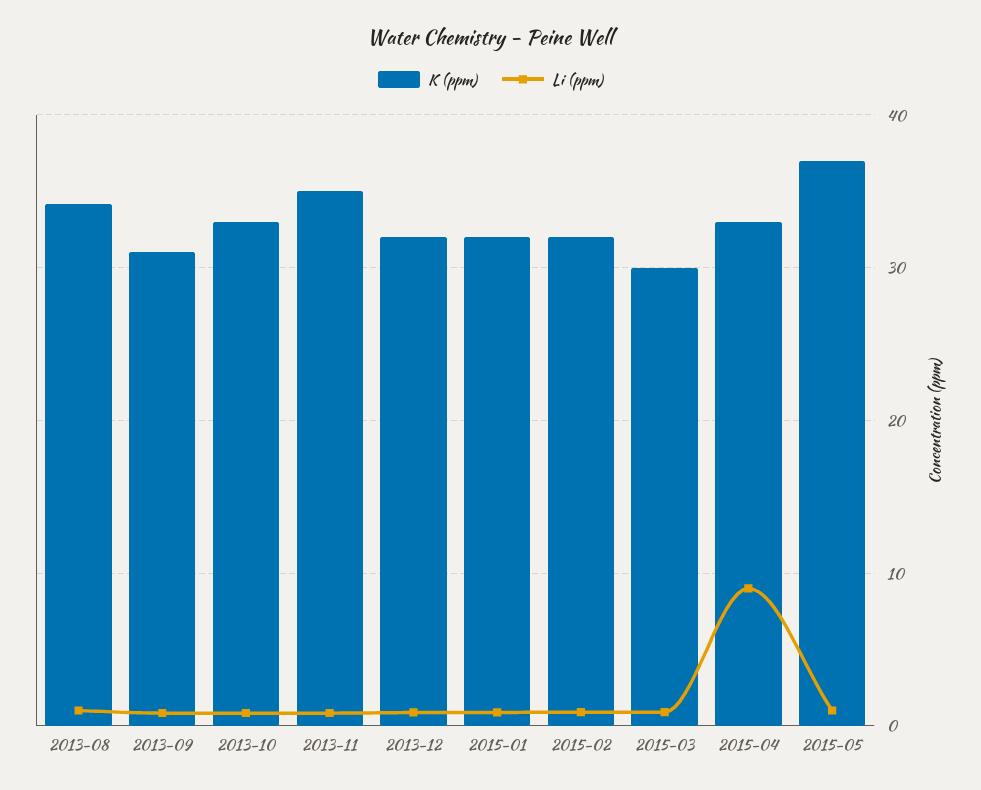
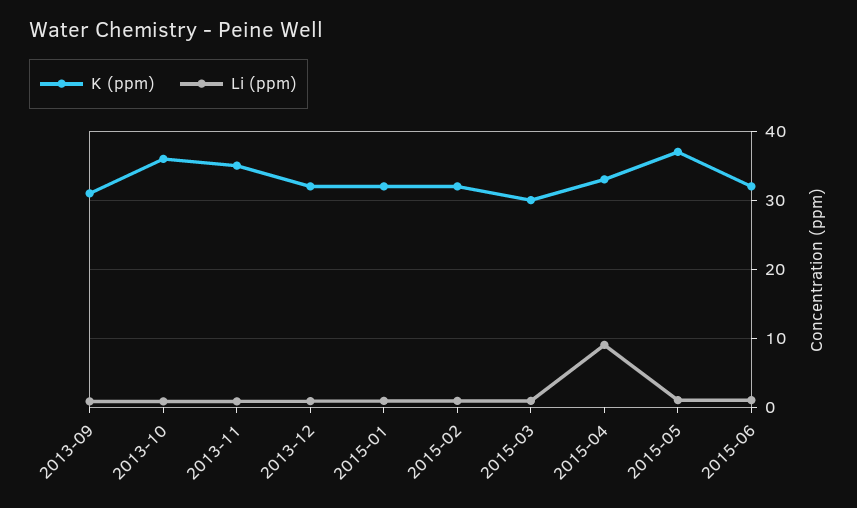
K (ppm), 2013-08: 34 -> none
Li (ppm), 2013-08: 1 -> none
K (ppm), 2013-10: 33 -> 36
K (ppm), 2015-06: none -> 32
Li (ppm), 2015-06: none -> 1

